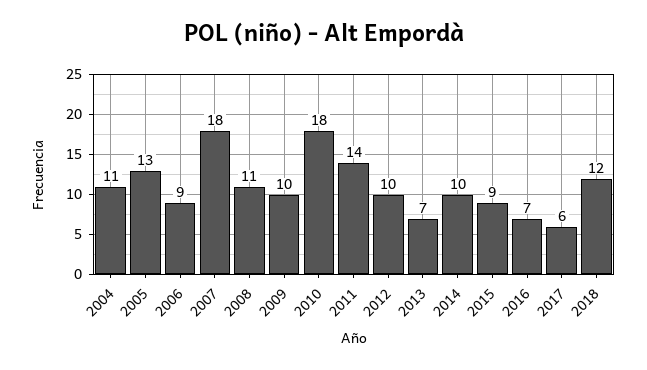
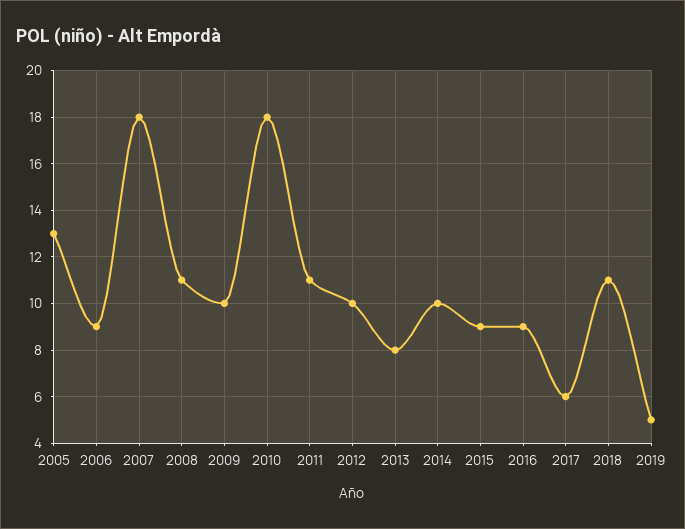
2004: 11 -> none
2011: 14 -> 11
2013: 7 -> 8
2016: 7 -> 9
2018: 12 -> 11
2019: none -> 5

